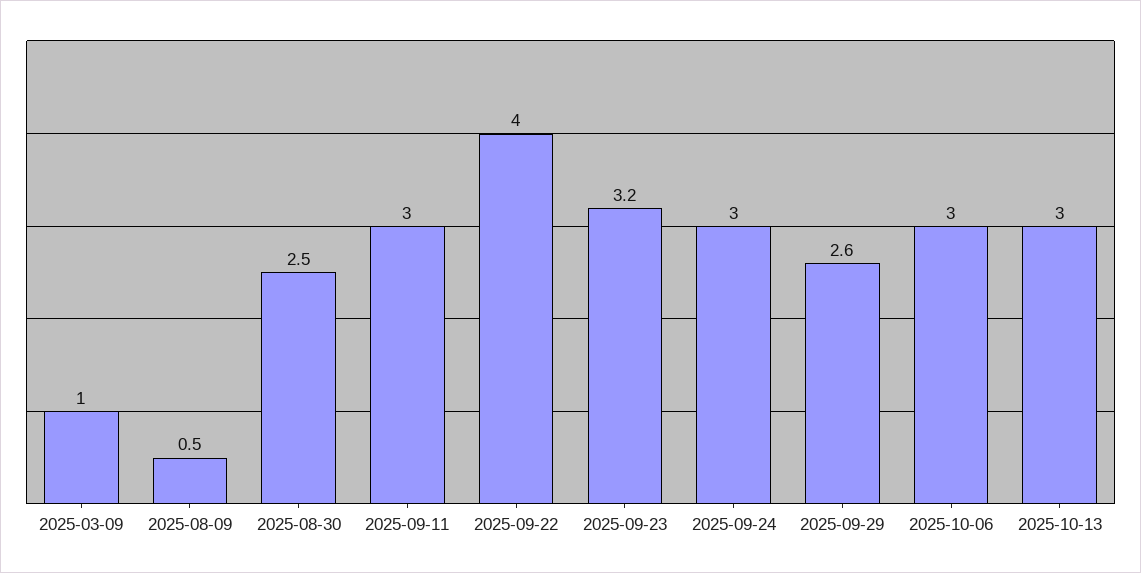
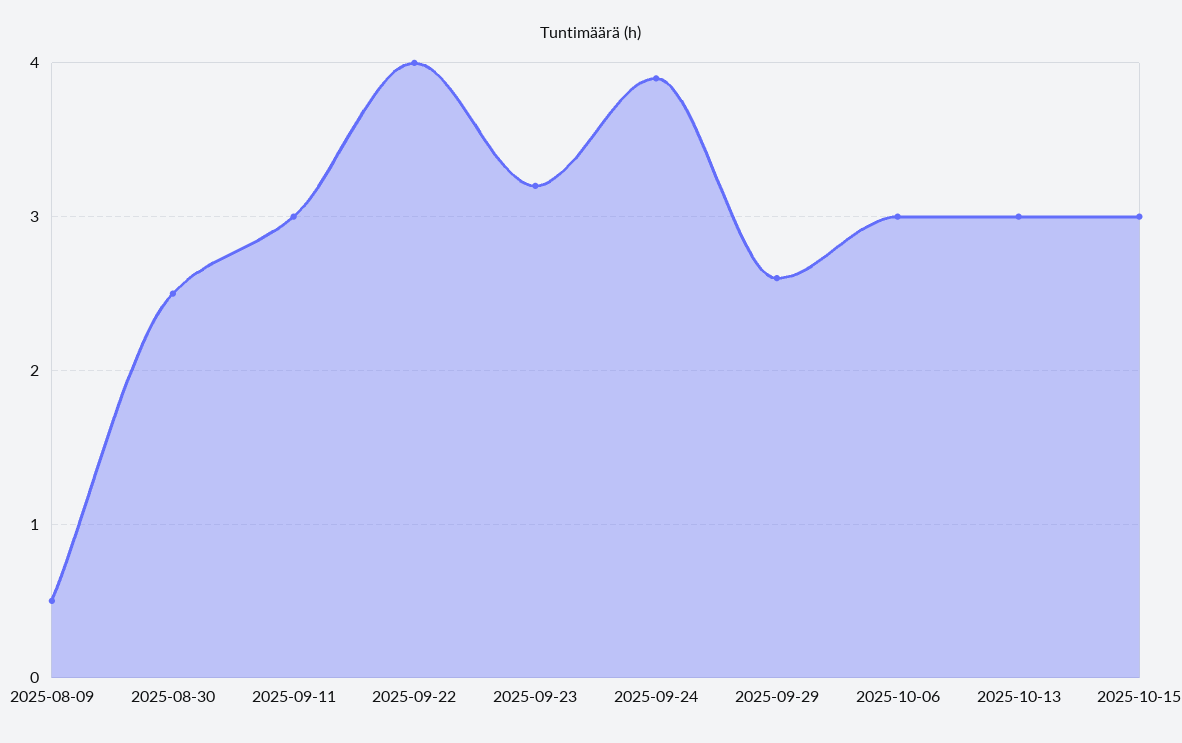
2025-03-09: 1 -> none
2025-09-24: 3 -> 3.9
2025-10-15: none -> 3

